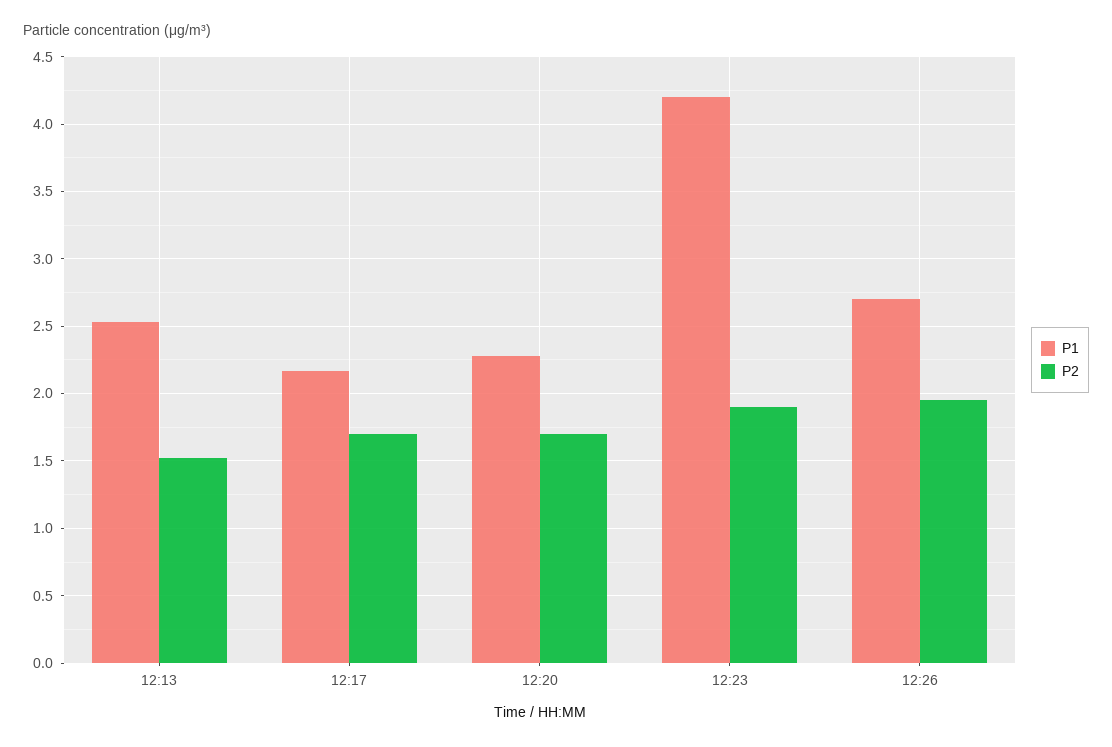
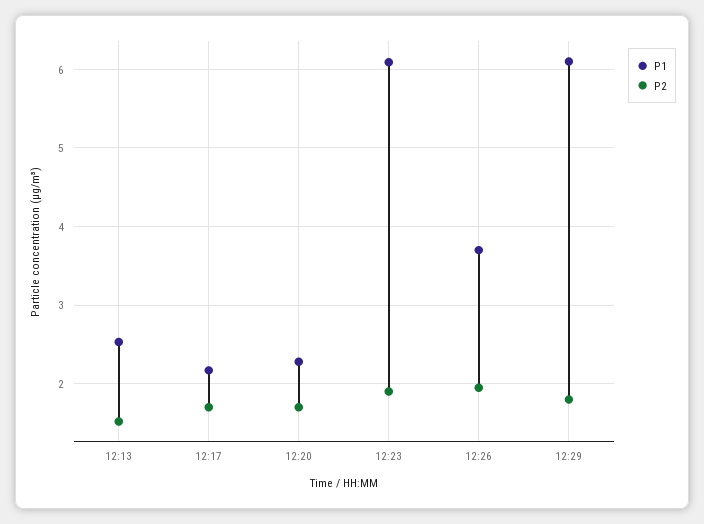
P1, 12:23: 4.2 -> 6.1
P1, 12:26: 2.7 -> 3.7
P1, 12:29: none -> 6.1
P2, 12:29: none -> 1.8

